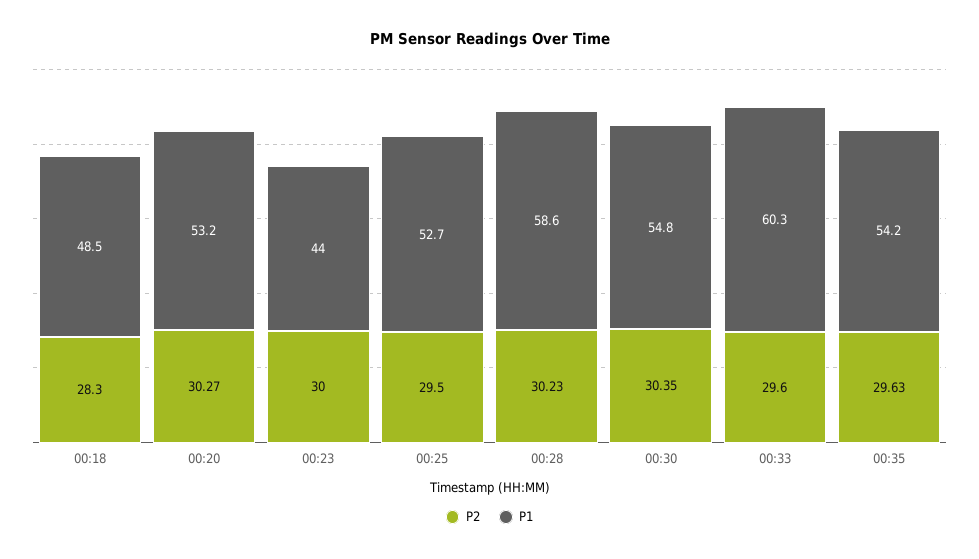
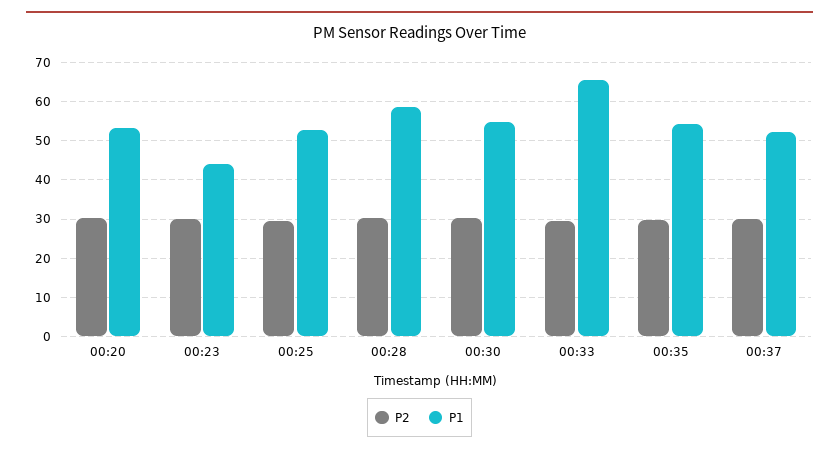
P2, 00:18: 28.3 -> none
P1, 00:18: 48.5 -> none
P1, 00:33: 60.3 -> 66
P2, 00:37: none -> 30
P1, 00:37: none -> 52

